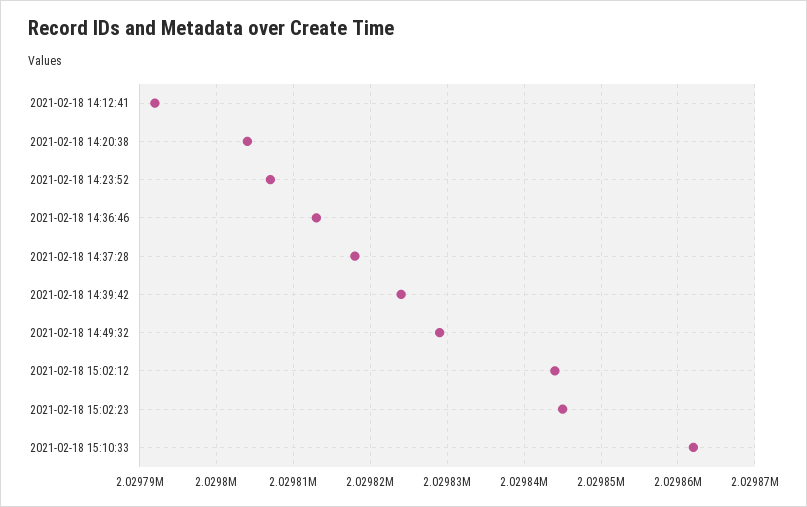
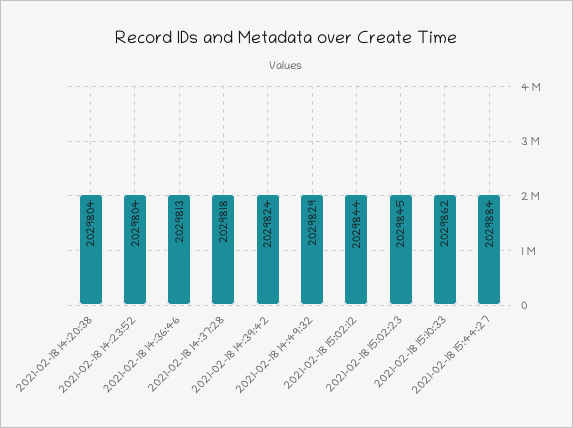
2021-02-18 14:12:41: 2029792 -> none
2021-02-18 14:23:52: 2029807 -> 2029804
2021-02-18 15:44:27: none -> 2029884

